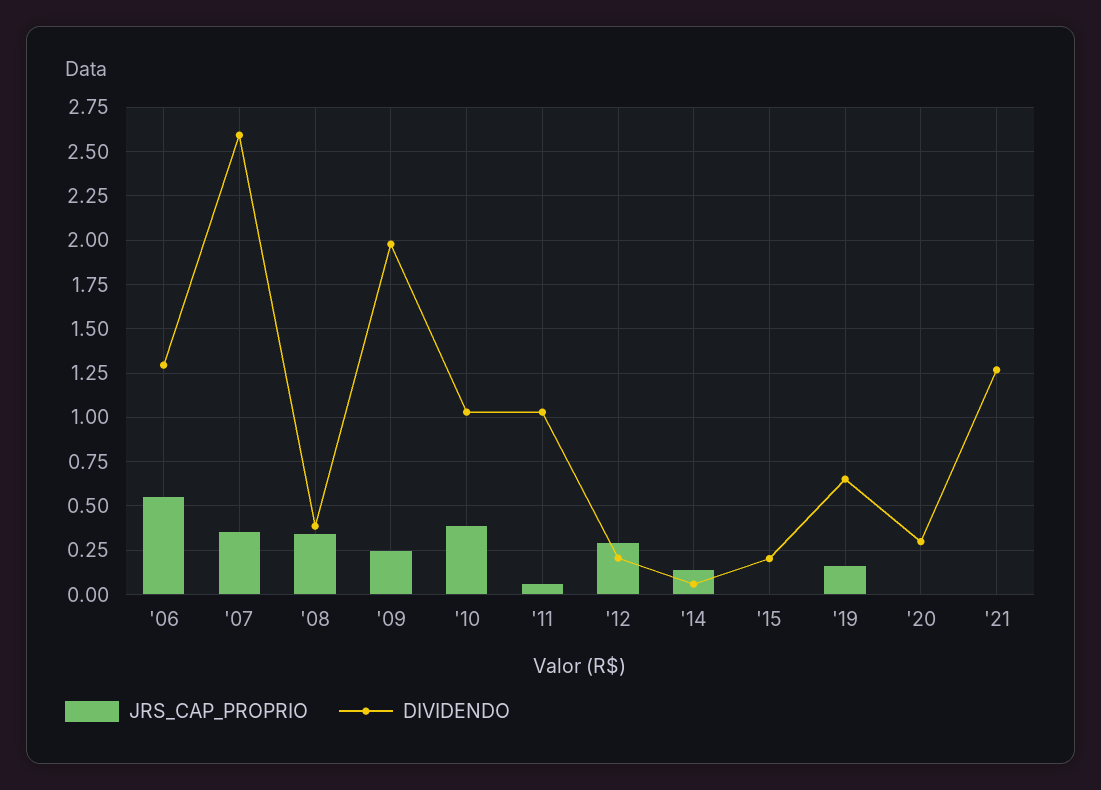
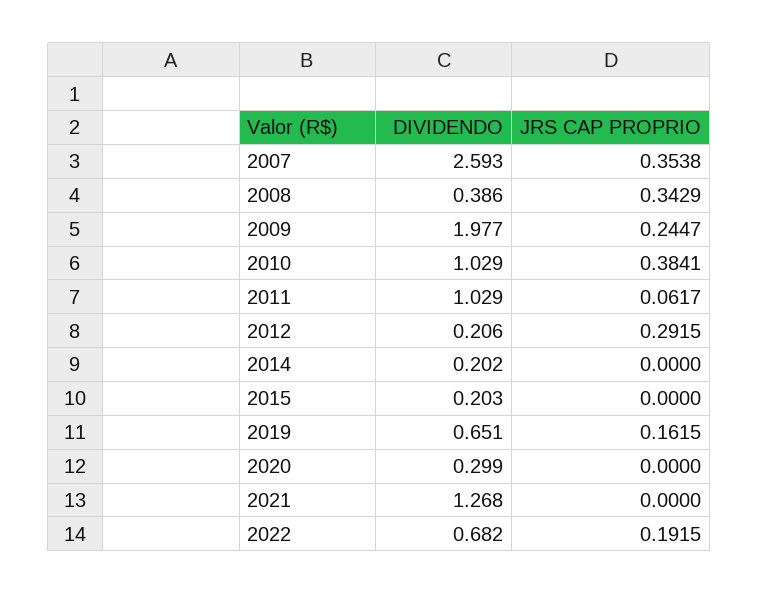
JRS_CAP_PROPRIO, '06: 0.55 -> none
DIVIDENDO, '06: 1.3 -> none
JRS_CAP_PROPRIO, '14: 0.15 -> 0
DIVIDENDO, '14: 0.05 -> 0.202
DIVIDENDO, 2022: none -> 0.682
JRS_CAP_PROPRIO, 2022: none -> 0.1915

